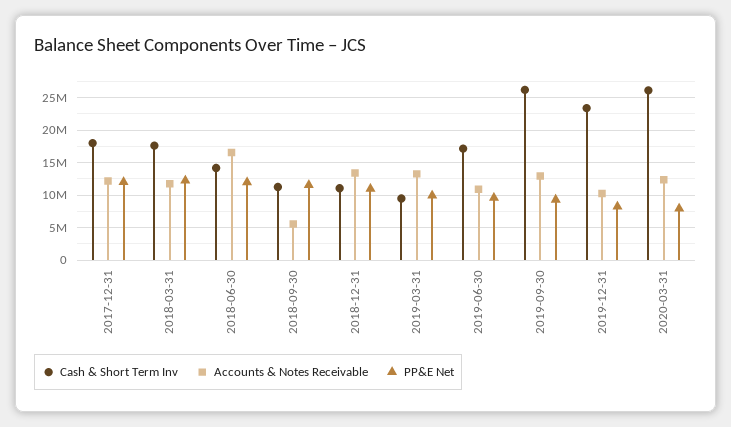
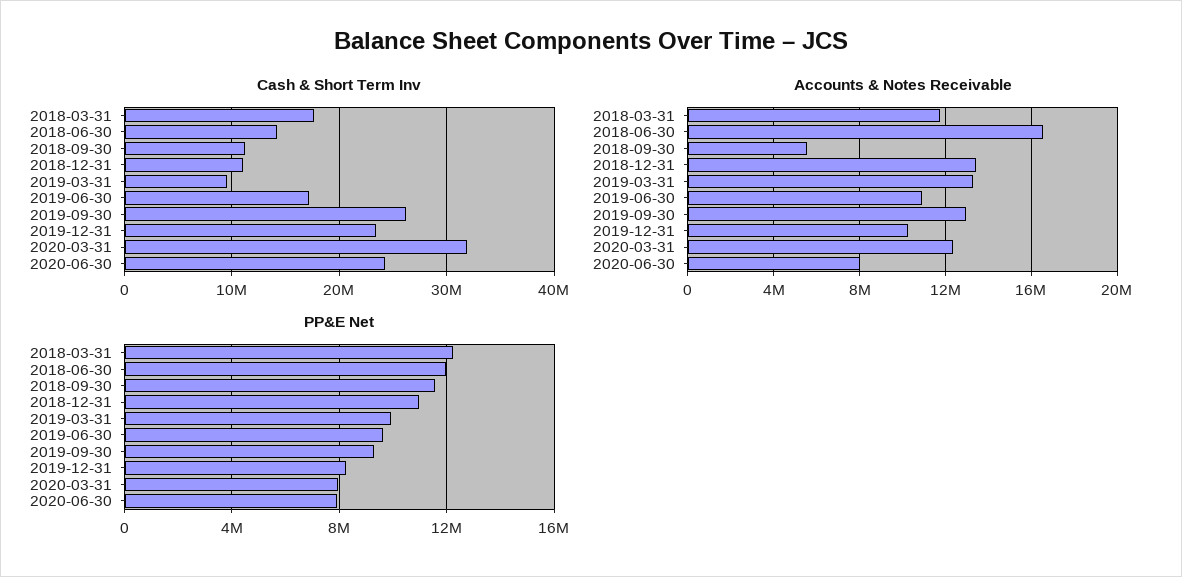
Cash & Short Term Inv, 2017-12-31: 18000000 -> none
Accounts & Notes Receivable, 2017-12-31: 12000000 -> none
PP&E Net, 2017-12-31: 12000000 -> none
Cash & Short Term Inv, 2020-03-31: 26000000 -> 32000000
Cash & Short Term Inv, 2020-06-30: none -> 24000000
Accounts & Notes Receivable, 2020-06-30: none -> 8000000
PP&E Net, 2020-06-30: none -> 8000000

